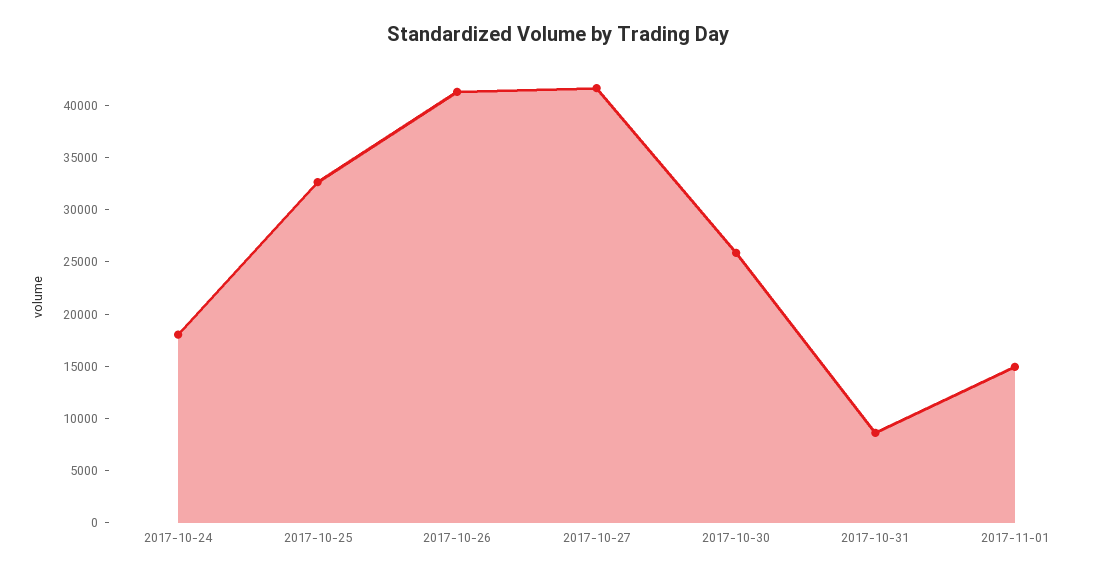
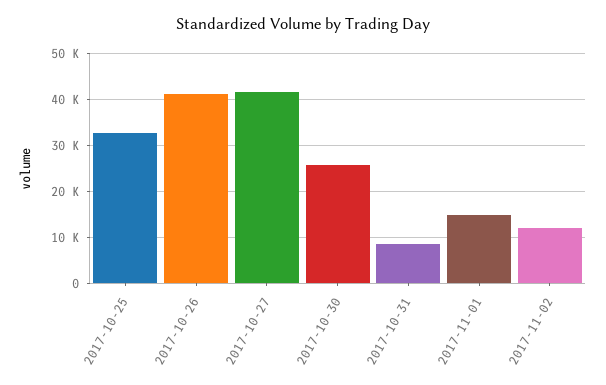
2017-10-24: 18000 -> none
2017-11-02: none -> 12000

